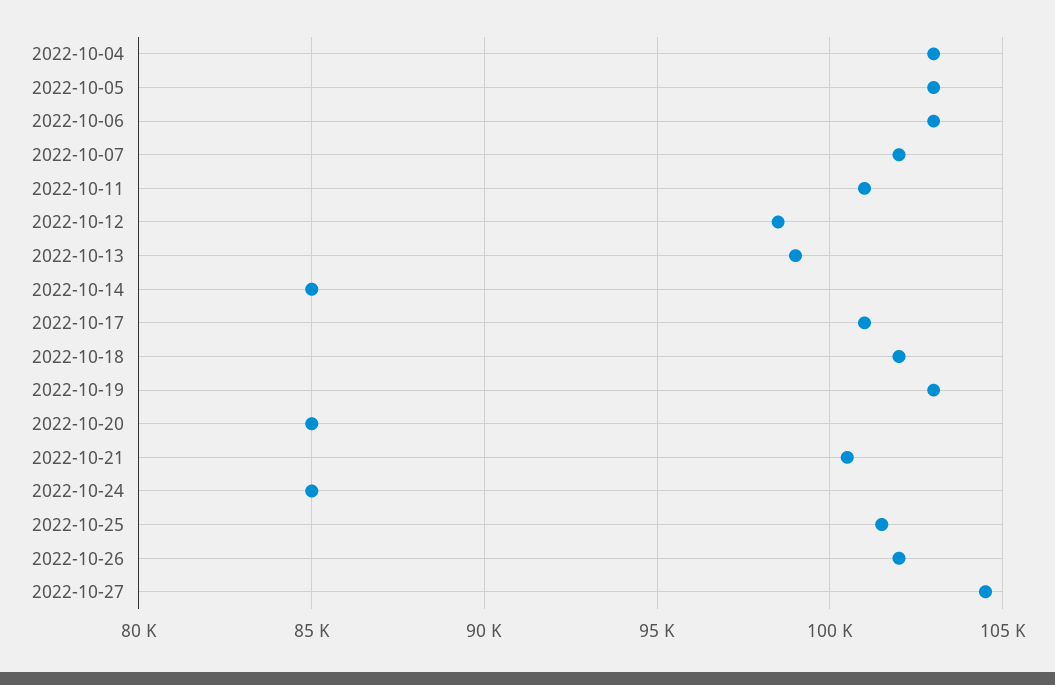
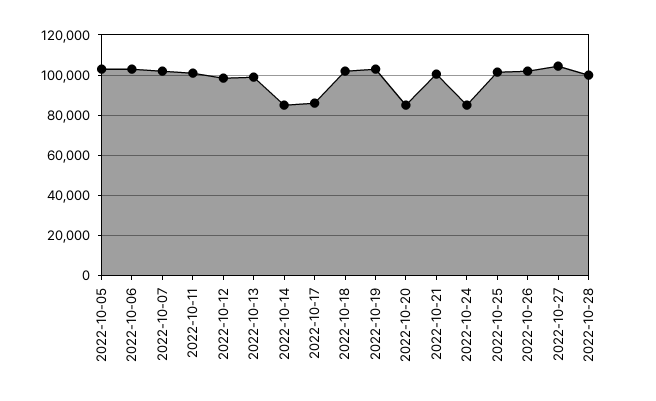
2022-10-04: 103000 -> none
2022-10-17: 101000 -> 85000
2022-10-28: none -> 100000

